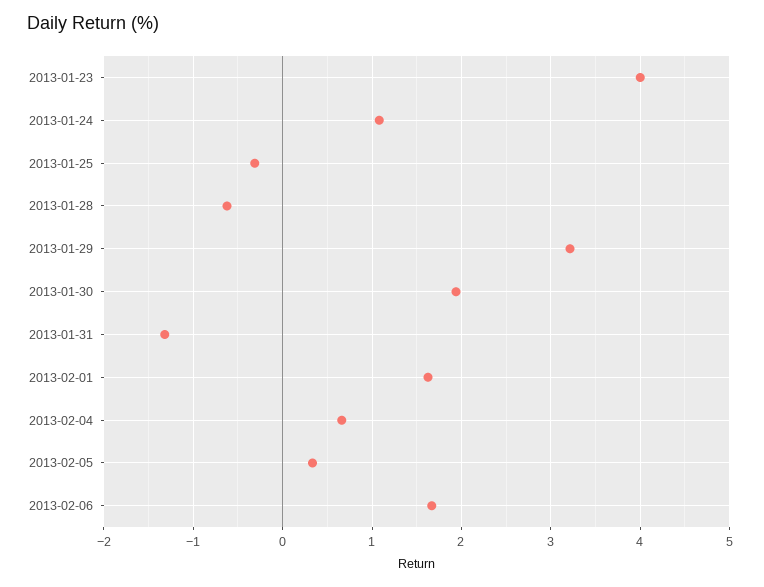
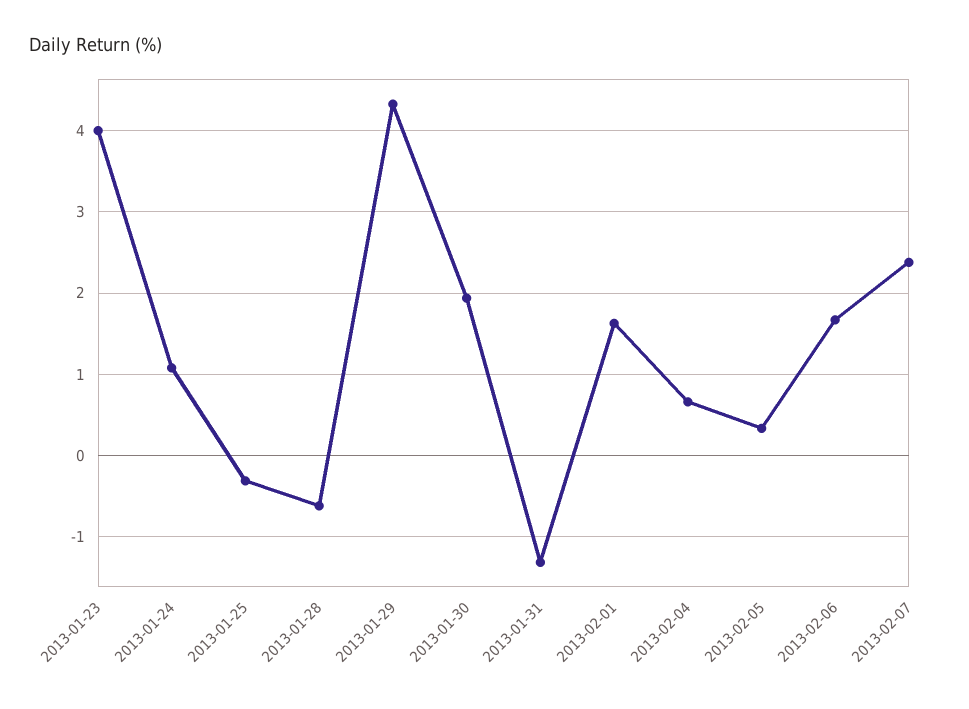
2013-01-29: 3.2 -> 4.3
2013-02-07: none -> 2.4

